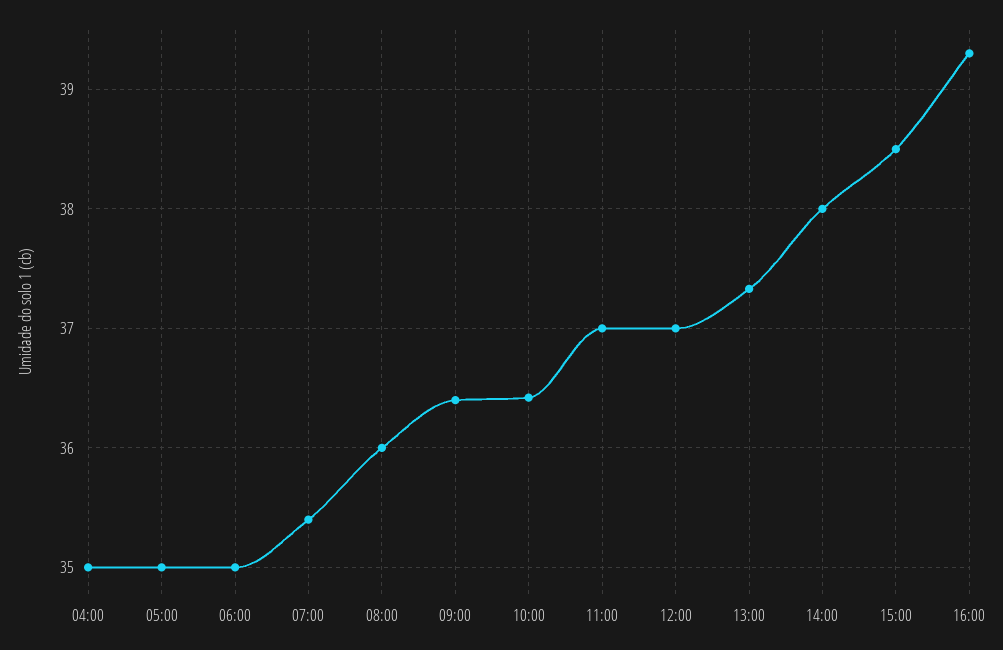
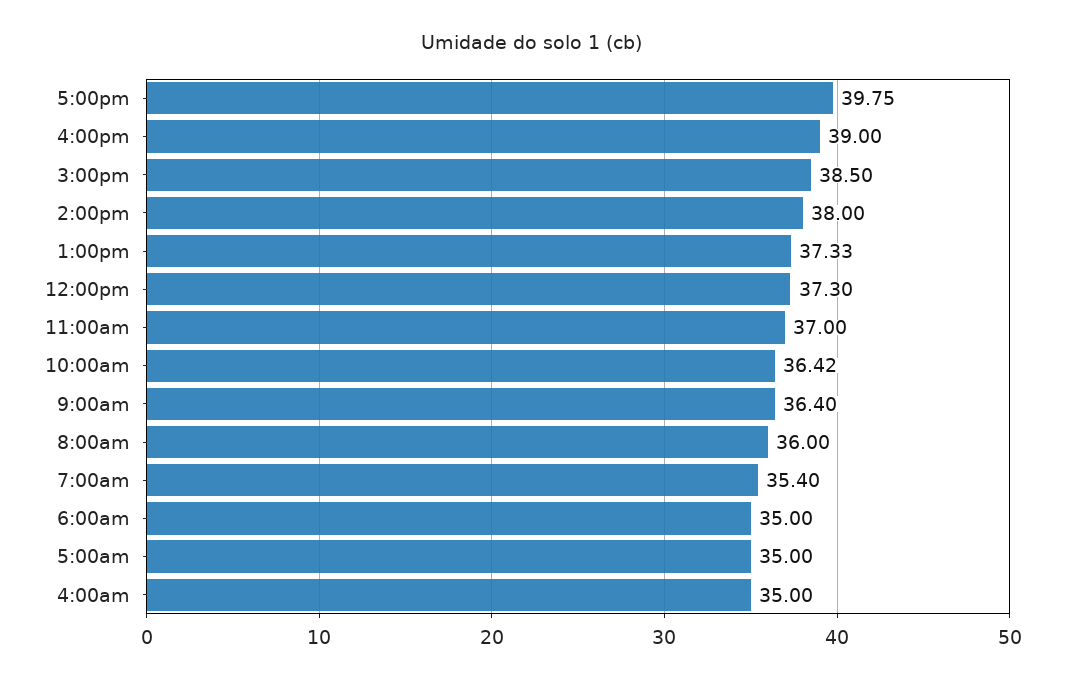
12:00: 37 -> 37.3
16:00: 39.3 -> 39
5:00pm: none -> 39.75

